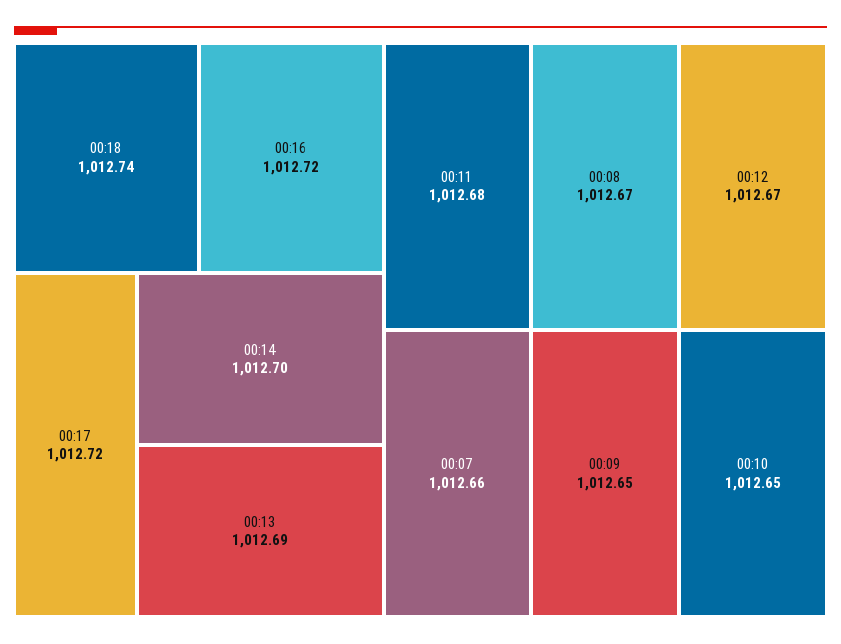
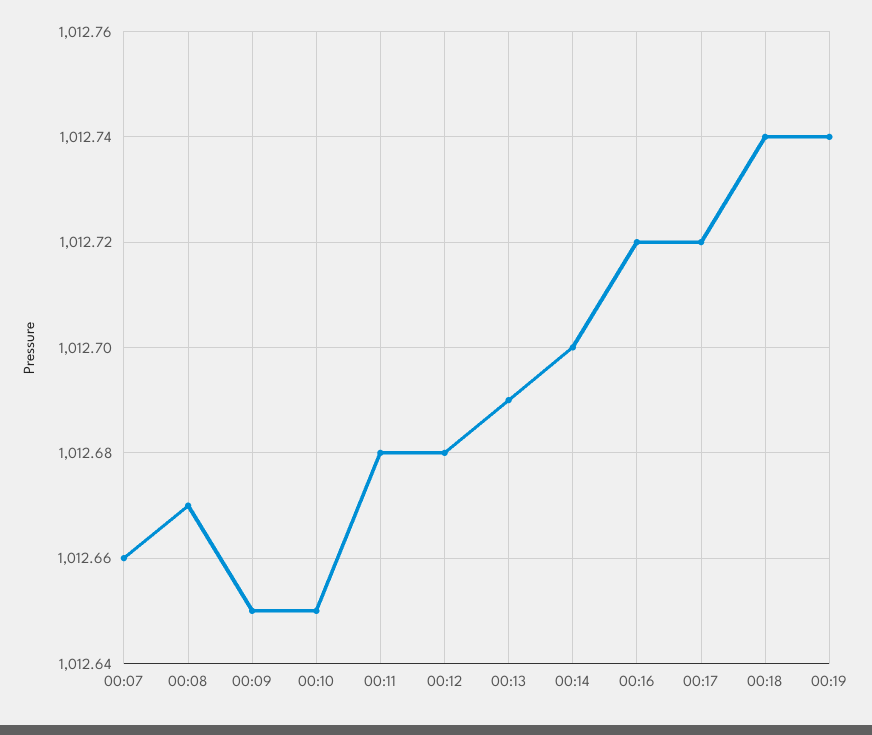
00:12: 1012.67 -> 1012.68
00:19: none -> 1012.74

